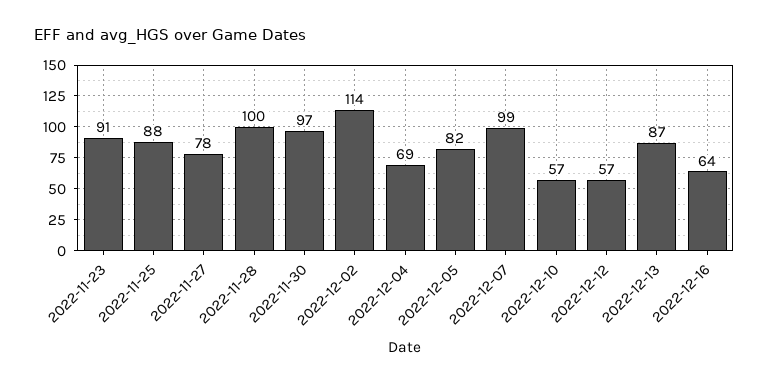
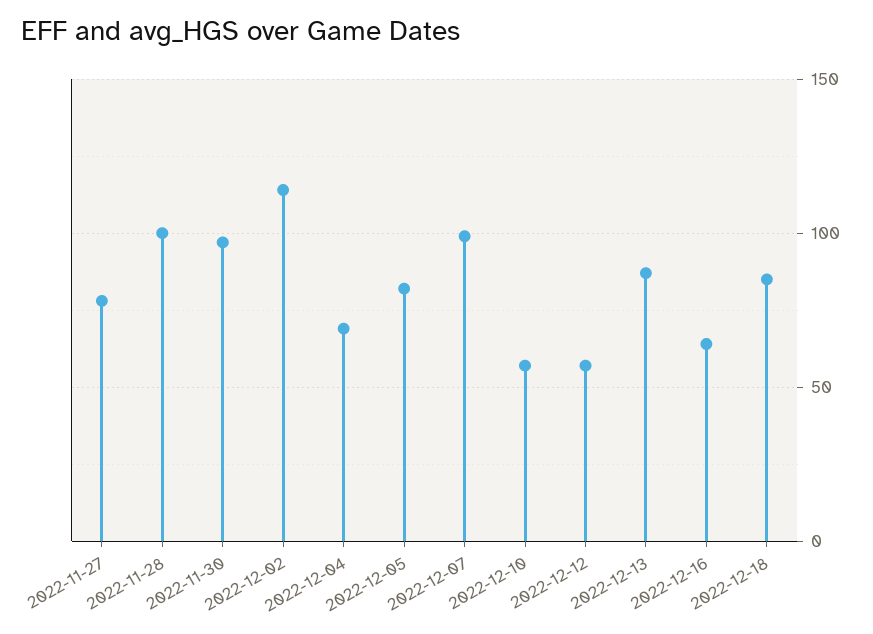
2022-11-23: 91 -> none
2022-11-25: 88 -> none
2022-12-18: none -> 85

